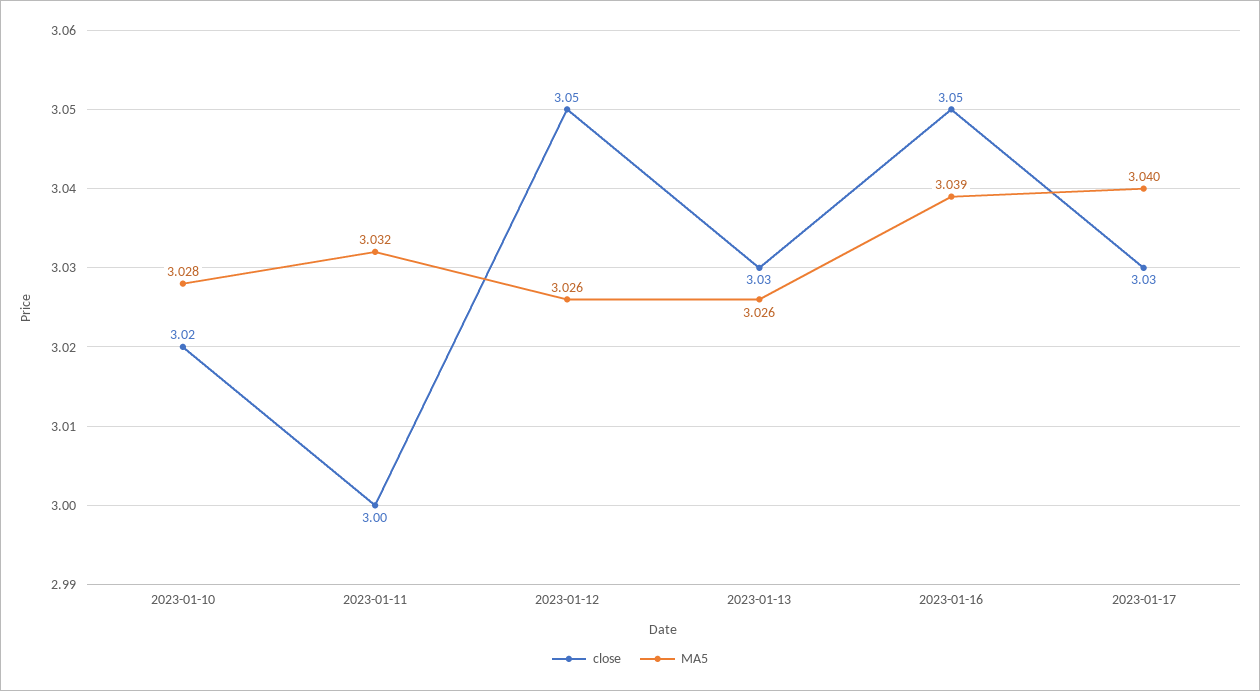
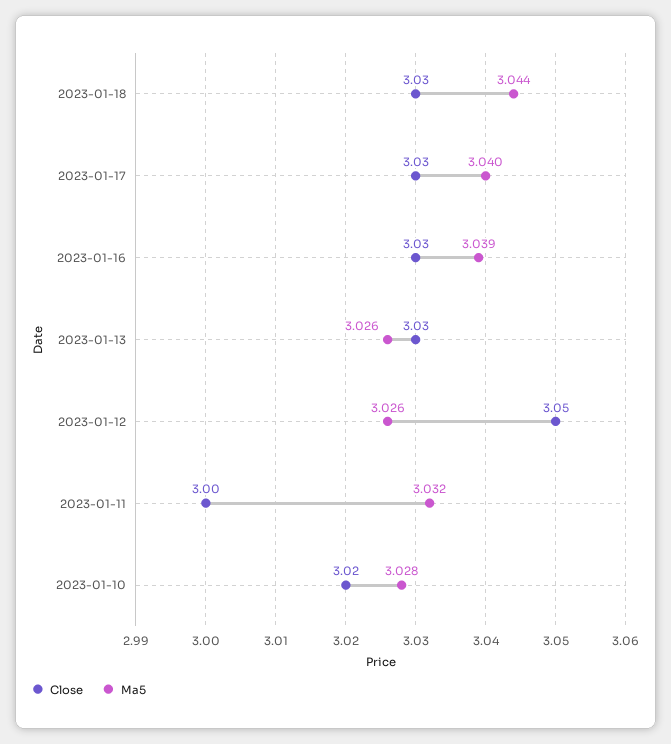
close, 2023-01-16: 3.05 -> 3.03
close, 2023-01-18: none -> 3.03
MA5, 2023-01-18: none -> 3.044

